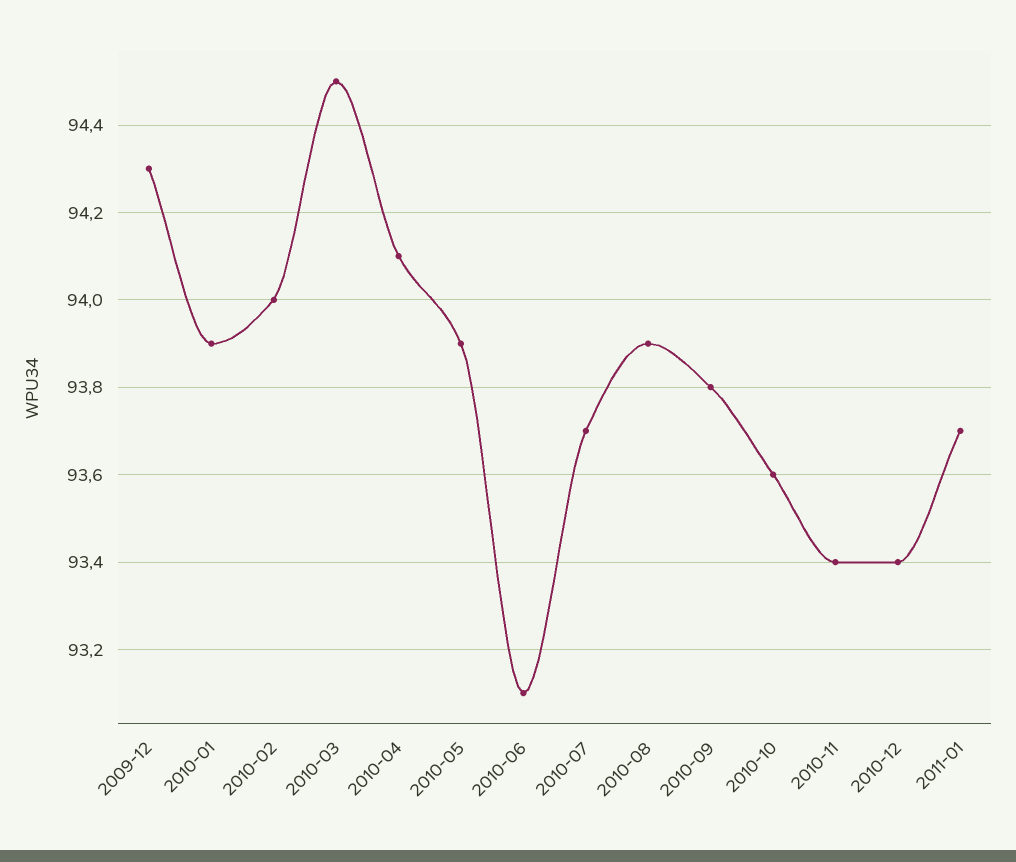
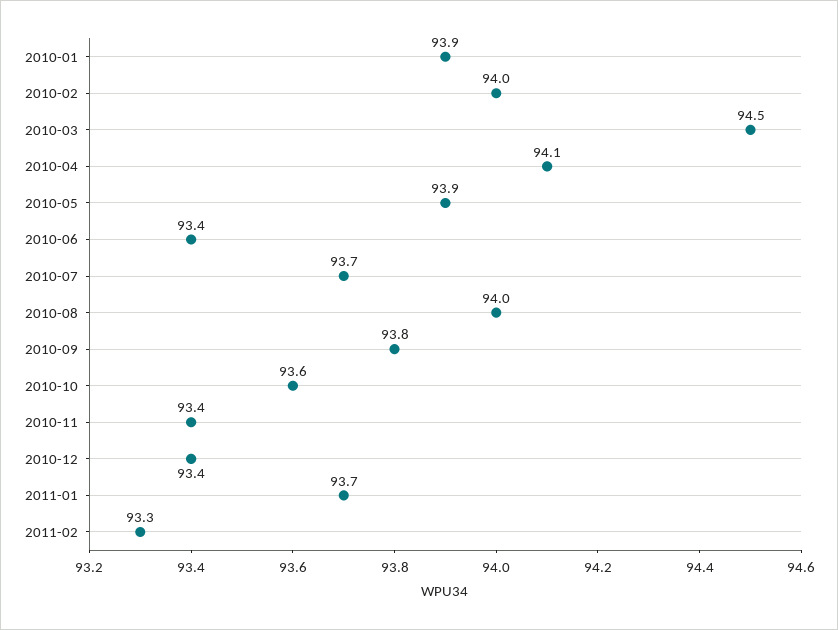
2009-12: 94.3 -> none
2010-06: 93.1 -> 93.4
2010-08: 93.9 -> 94
2011-02: none -> 93.3

